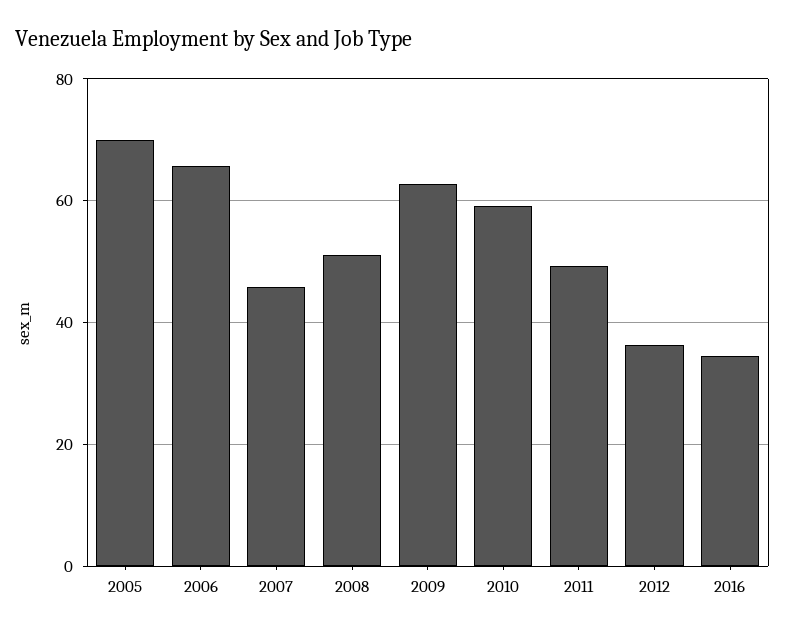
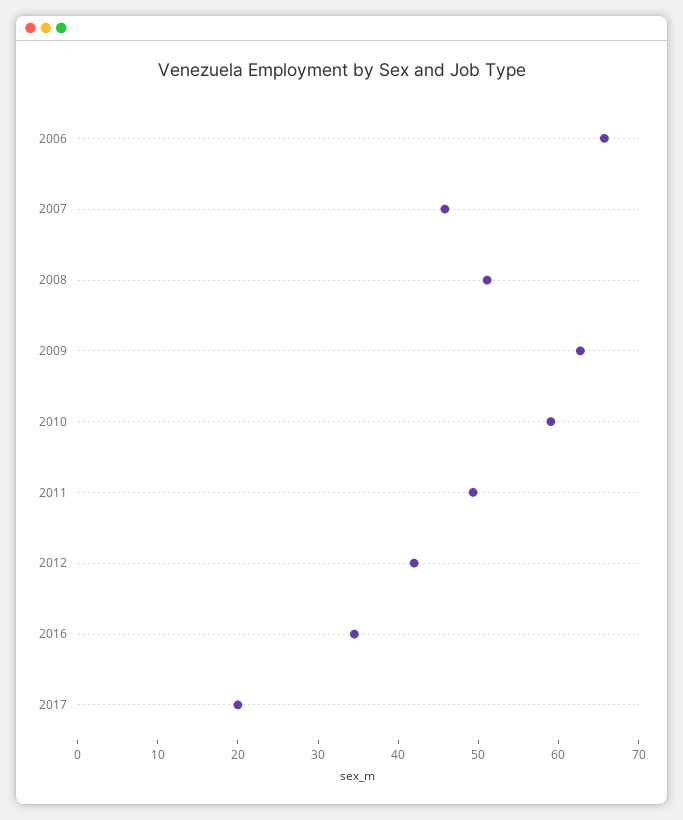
2005: 70 -> none
2012: 36 -> 42
2017: none -> 20

